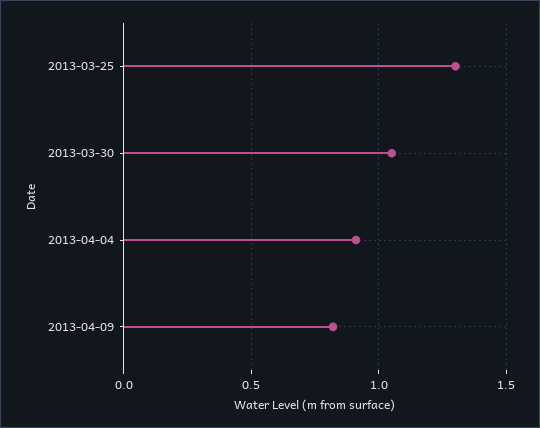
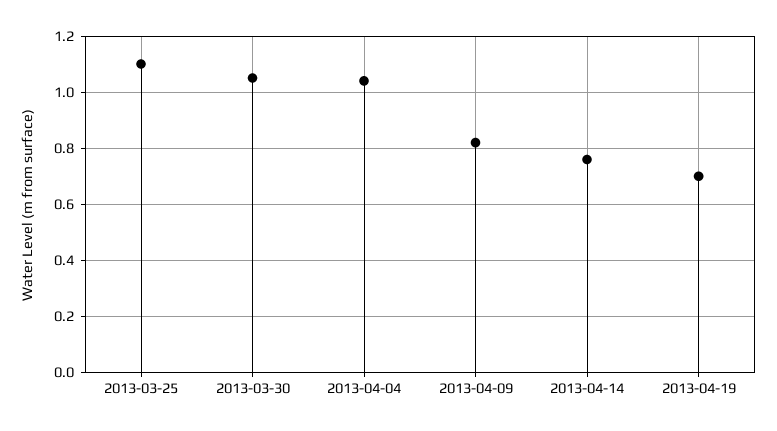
2013-03-25: 1.3 -> 1.1
2013-04-04: 0.9 -> 1.05
2013-04-14: none -> 0.75
2013-04-19: none -> 0.7

